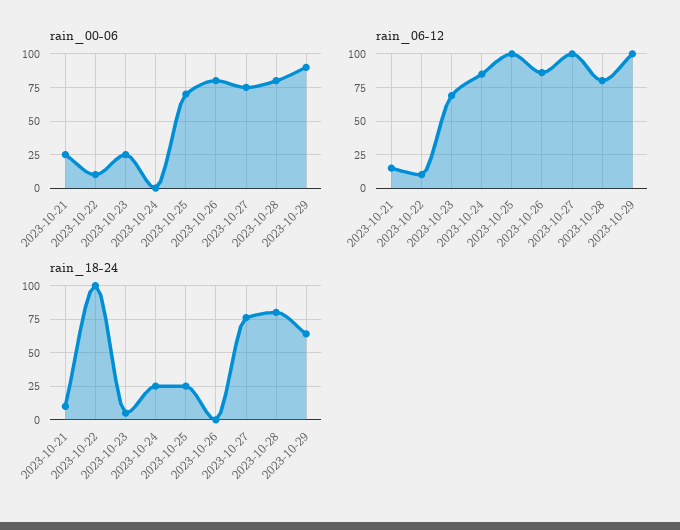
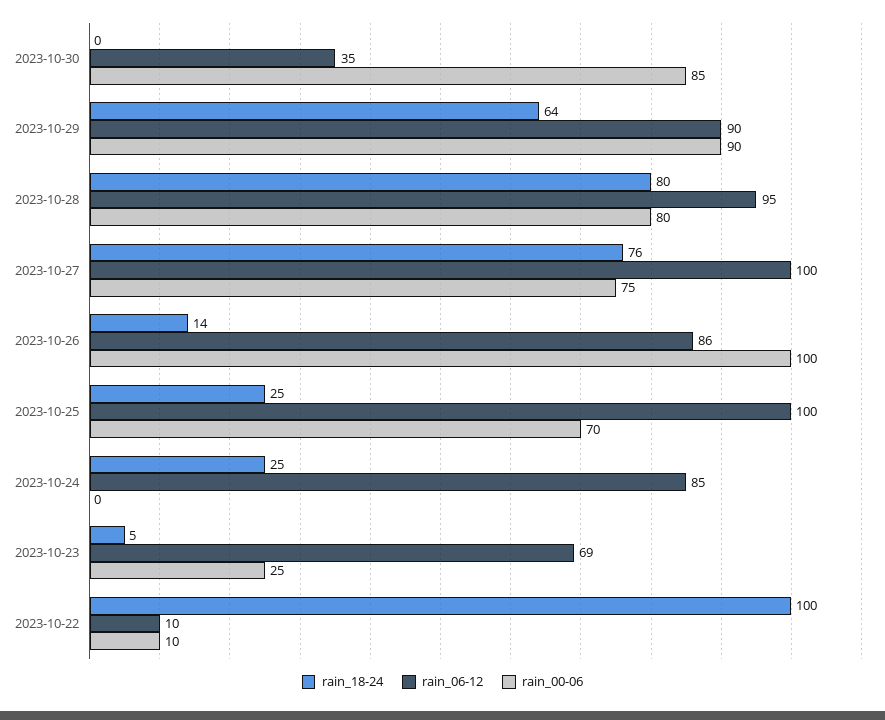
rain_00-06, 2023-10-21: 25 -> none
rain_00-06, 2023-10-26: 80 -> 100
rain_06-12, 2023-10-21: 15 -> none
rain_06-12, 2023-10-28: 80 -> 95
rain_06-12, 2023-10-29: 100 -> 90
rain_18-24, 2023-10-21: 10 -> none
rain_18-24, 2023-10-26: 0 -> 14
rain_18-24, 2023-10-30: none -> 0
rain_06-12, 2023-10-30: none -> 35
rain_00-06, 2023-10-30: none -> 85

